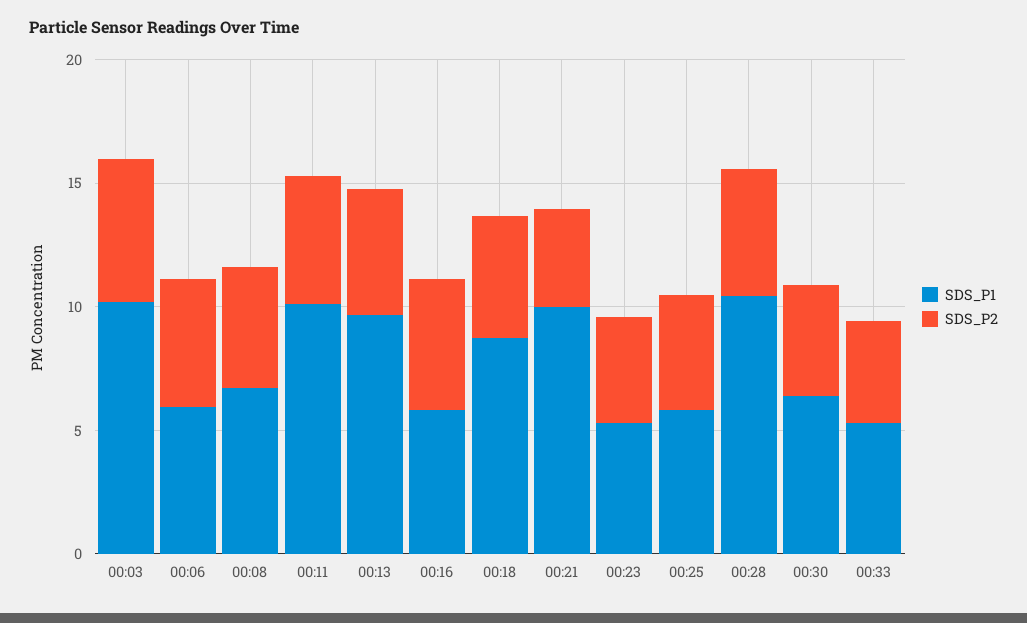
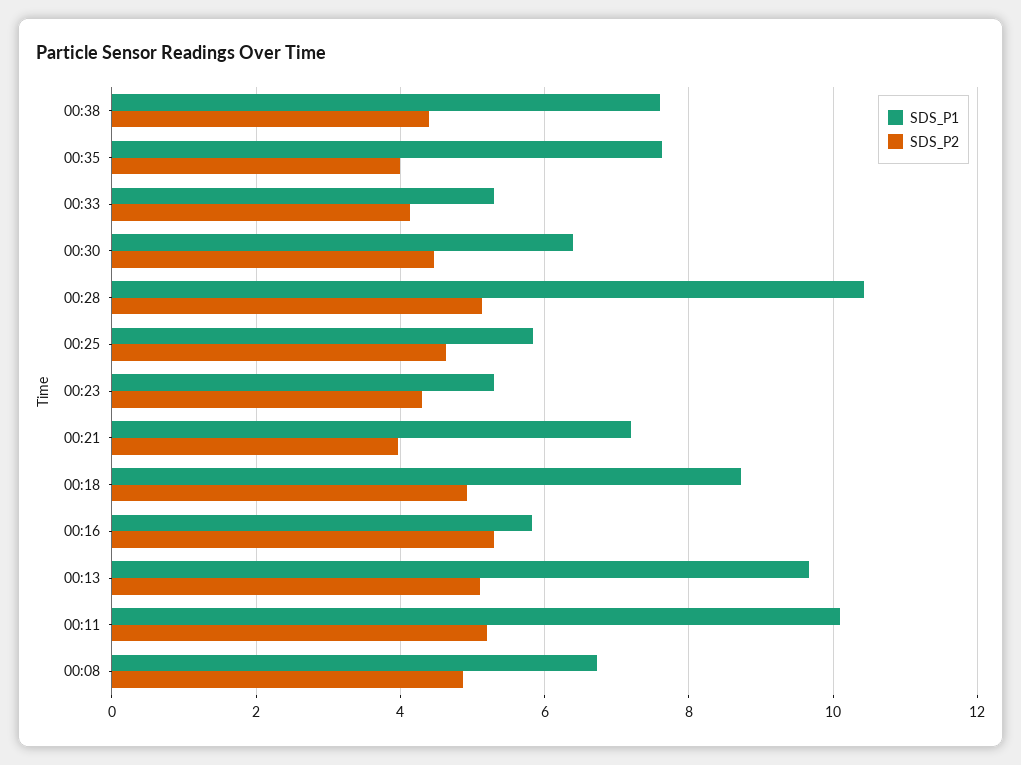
SDS_P1, 00:03: 10 -> none
SDS_P2, 00:03: 6 -> none
SDS_P1, 00:06: 6 -> none
SDS_P2, 00:06: 5 -> none
SDS_P1, 00:21: 10 -> 7.2
SDS_P1, 00:38: none -> 7.6
SDS_P2, 00:38: none -> 4.4
SDS_P1, 00:35: none -> 7.6
SDS_P2, 00:35: none -> 4

